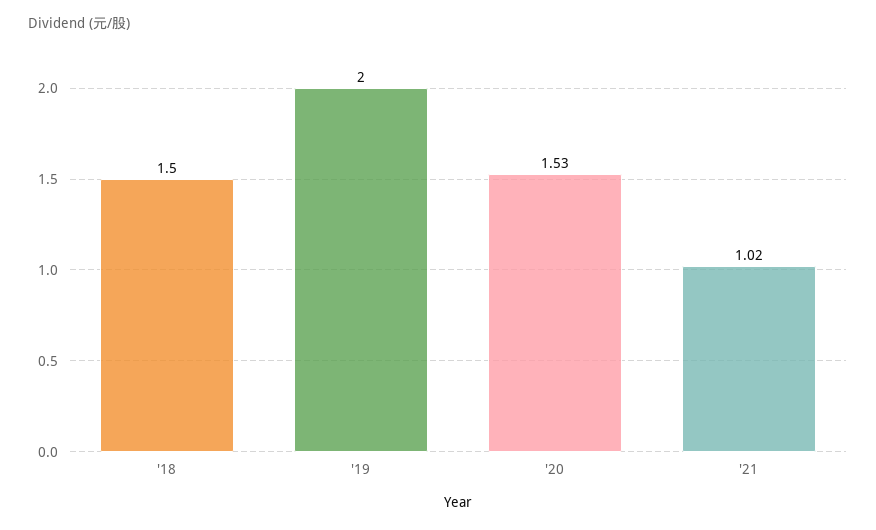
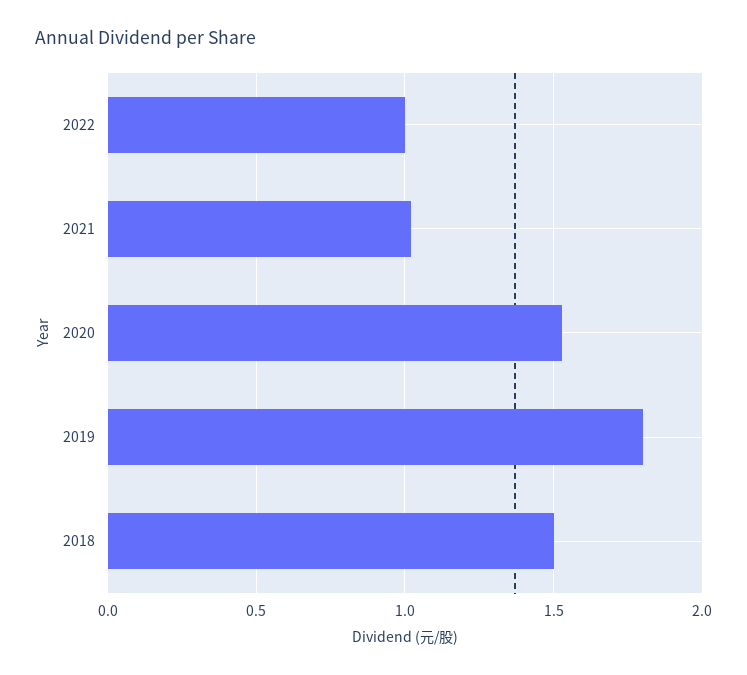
'19: 2 -> 1.8
2022: none -> 1

